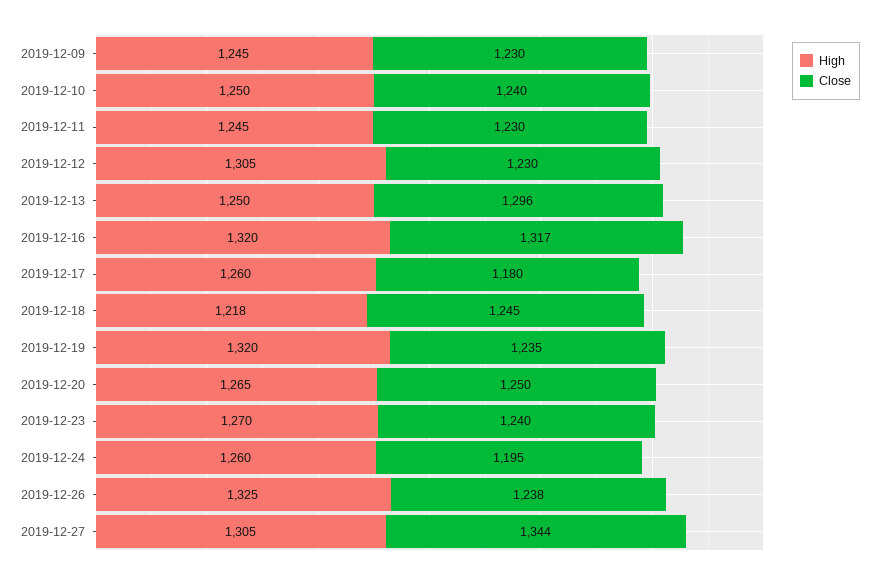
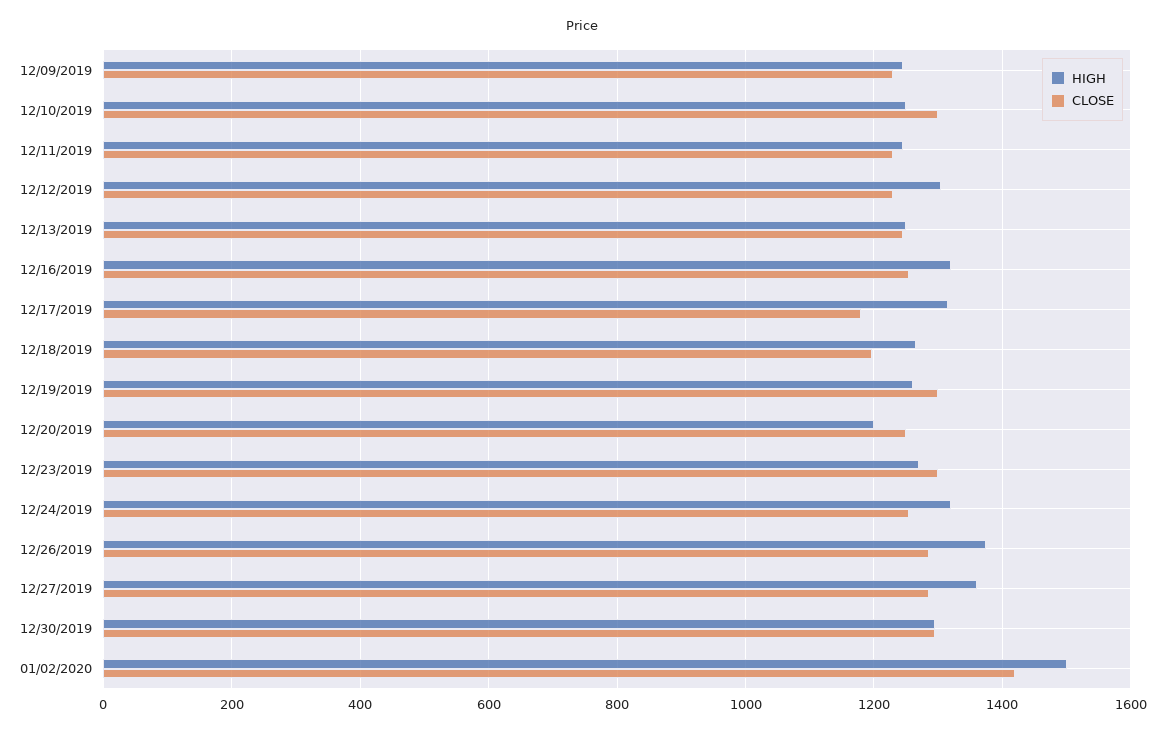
Close, 2019-12-10: 1240 -> 1300
Close, 2019-12-13: 1296 -> 1240
Close, 2019-12-16: 1317 -> 1260
High, 2019-12-17: 1260 -> 1320
High, 2019-12-18: 1218 -> 1260
Close, 2019-12-18: 1245 -> 1200
High, 2019-12-19: 1320 -> 1260
Close, 2019-12-19: 1235 -> 1300
High, 2019-12-20: 1265 -> 1200
Close, 2019-12-23: 1240 -> 1300
High, 2019-12-24: 1260 -> 1320
Close, 2019-12-24: 1195 -> 1260
High, 2019-12-26: 1325 -> 1380
Close, 2019-12-26: 1238 -> 1280
High, 2019-12-27: 1305 -> 1360
Close, 2019-12-27: 1344 -> 1280
High, 12/30/2019: none -> 1300
Close, 12/30/2019: none -> 1300
High, 01/02/2020: none -> 1500
Close, 01/02/2020: none -> 1420

